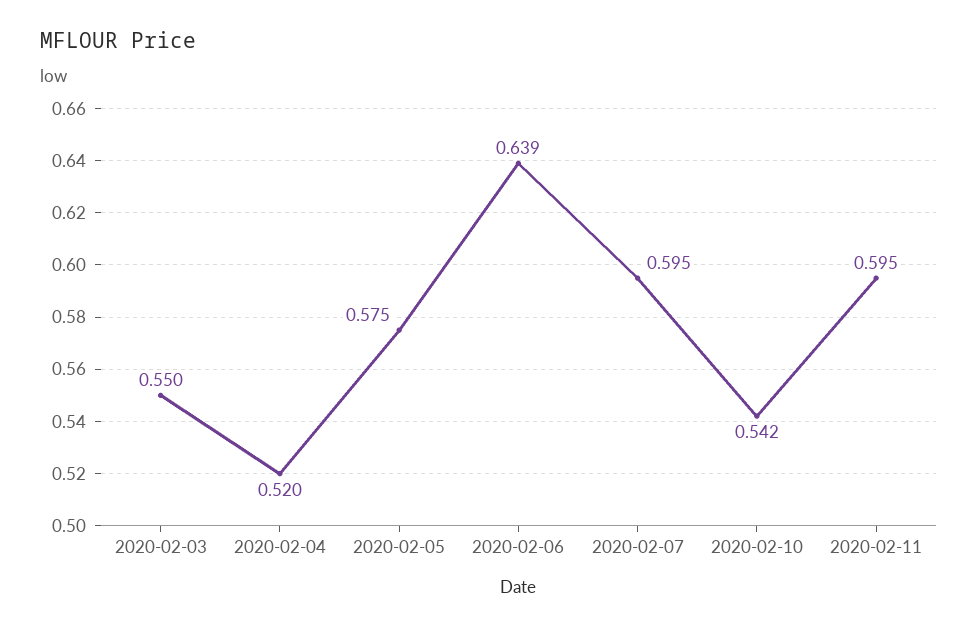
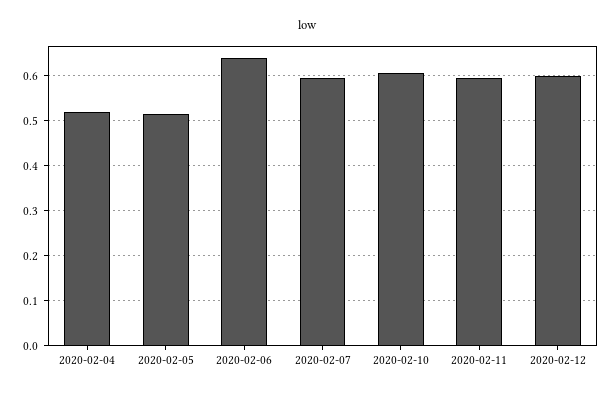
2020-02-03: 0.55 -> none
2020-02-05: 0.575 -> 0.52
2020-02-10: 0.542 -> 0.6
2020-02-12: none -> 0.6

